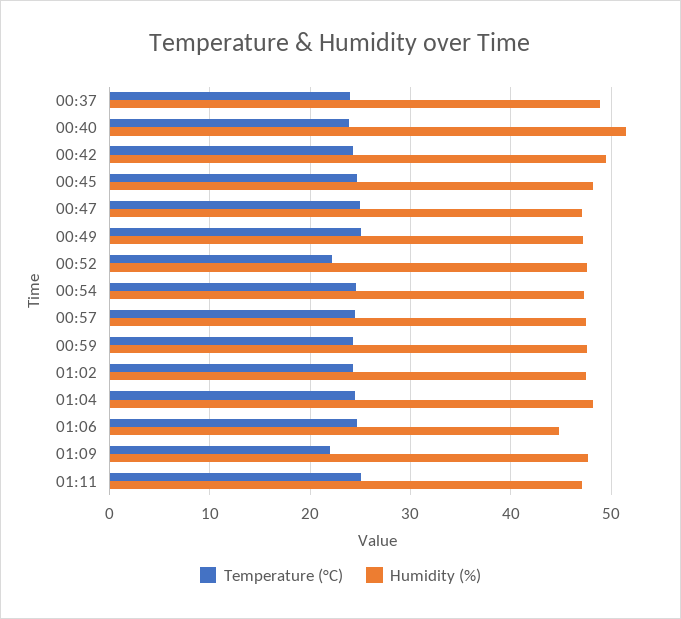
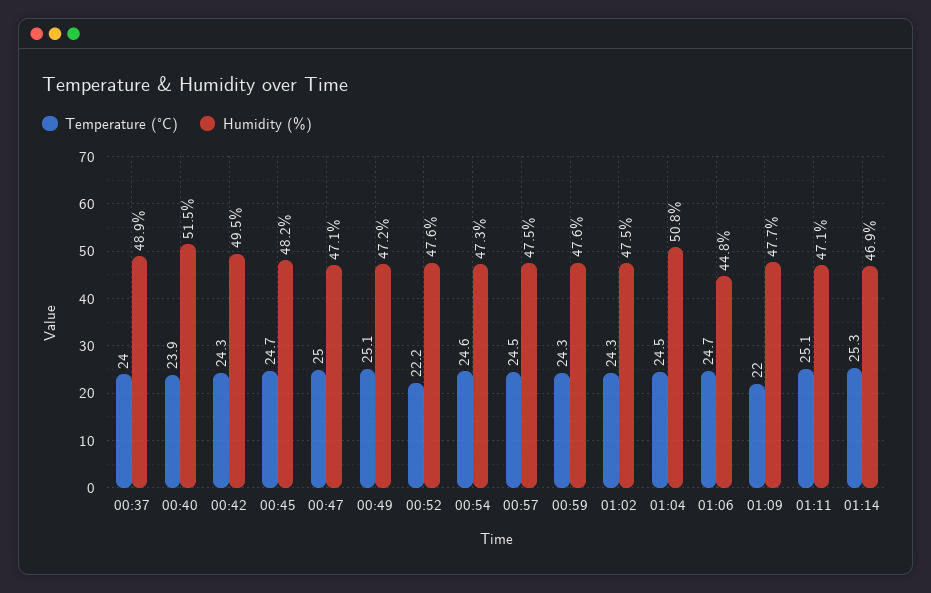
Humidity (%), 01:04: 48 -> 50.8
Temperature (°C), 01:14: none -> 25.3
Humidity (%), 01:14: none -> 46.9

